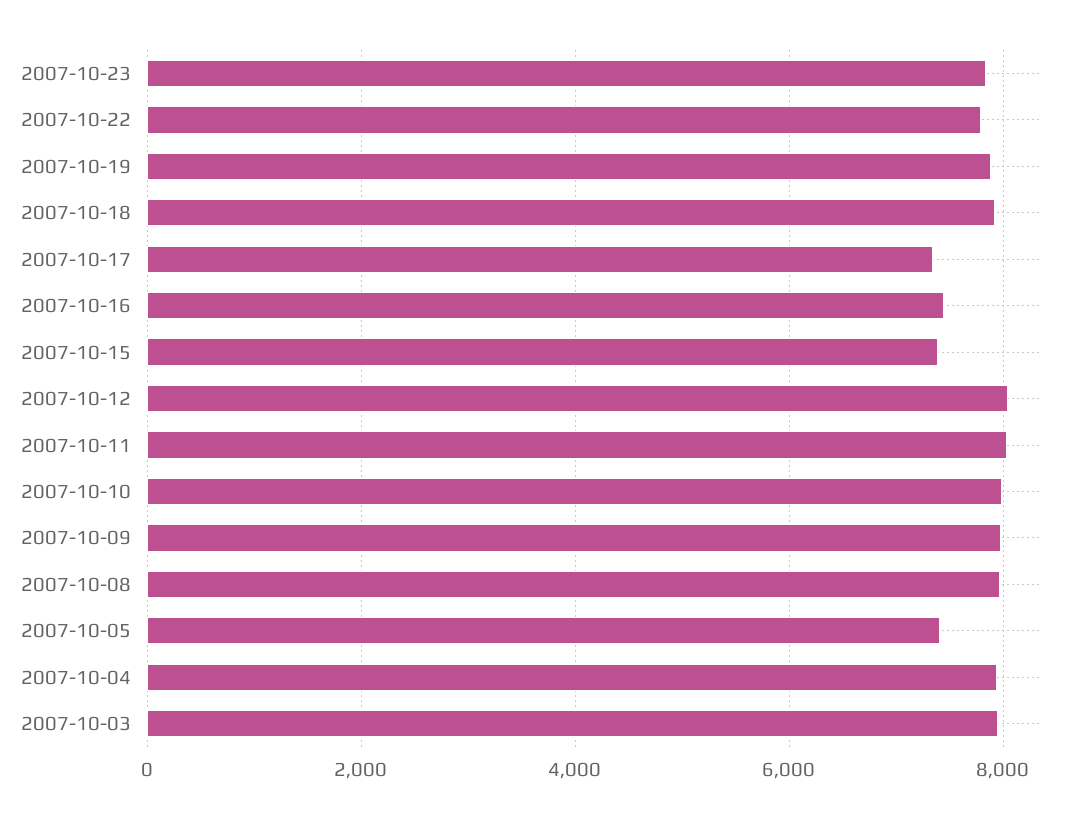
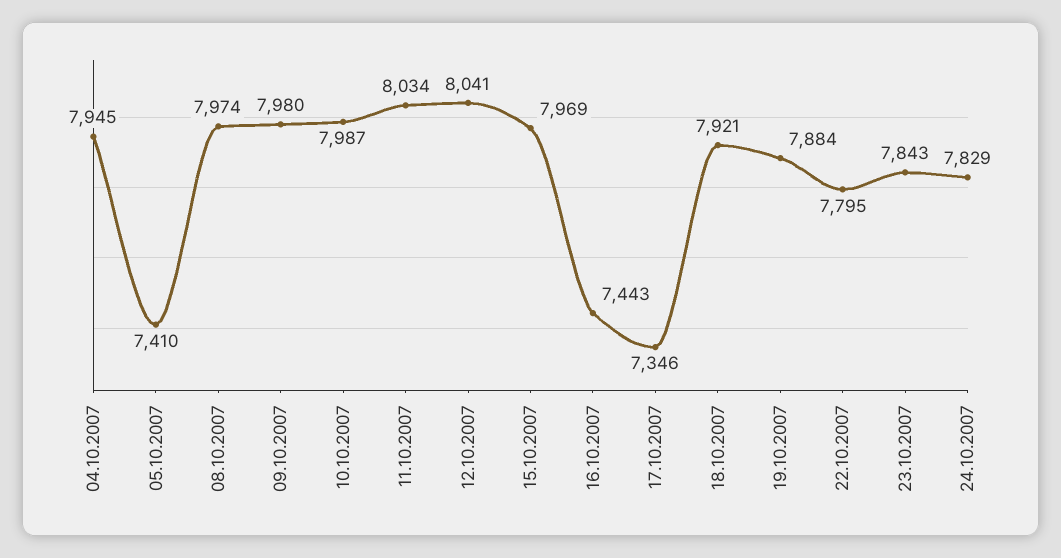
2007-10-15: 7400 -> 7969
2007-10-03: 8000 -> none
24.10.2007: none -> 7829

